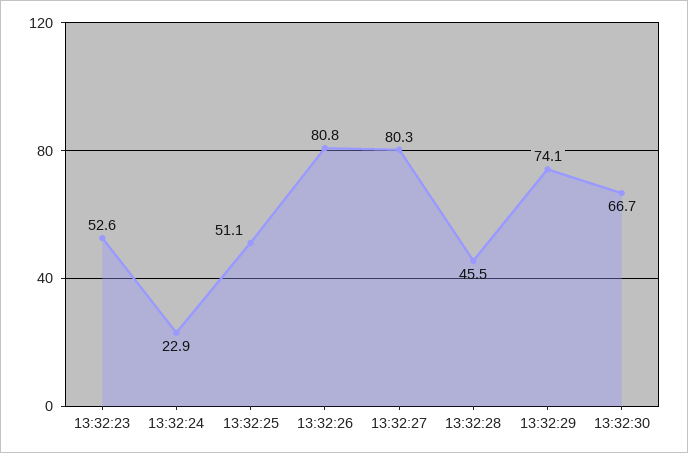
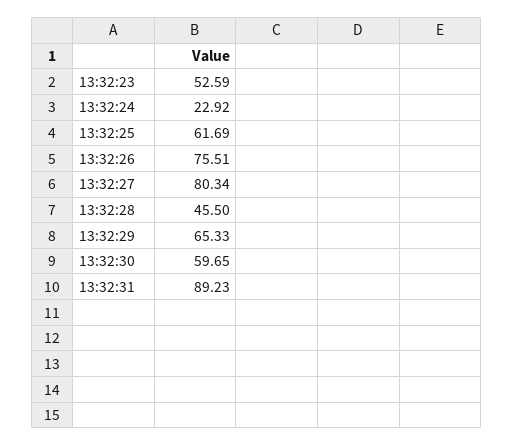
13:32:25: 51.1 -> 61.69
13:32:26: 80.8 -> 75.51
13:32:29: 74.1 -> 65.33
13:32:30: 66.7 -> 59.65
13:32:31: none -> 89.23

